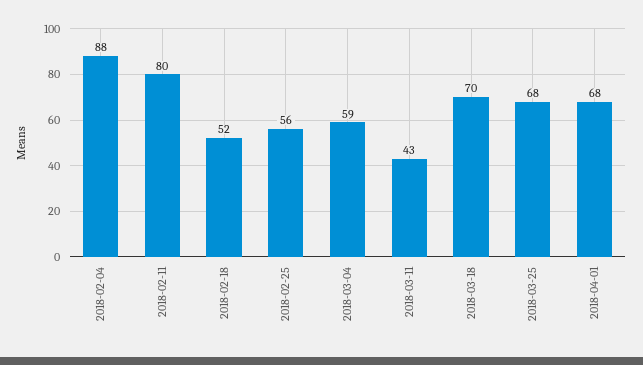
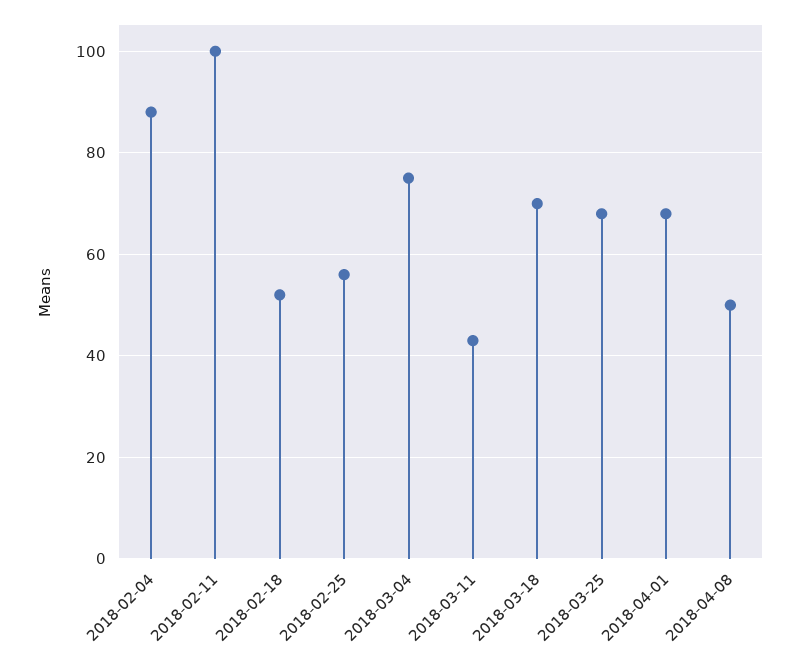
2018-02-11: 80 -> 100
2018-03-04: 59 -> 75
2018-04-08: none -> 50

